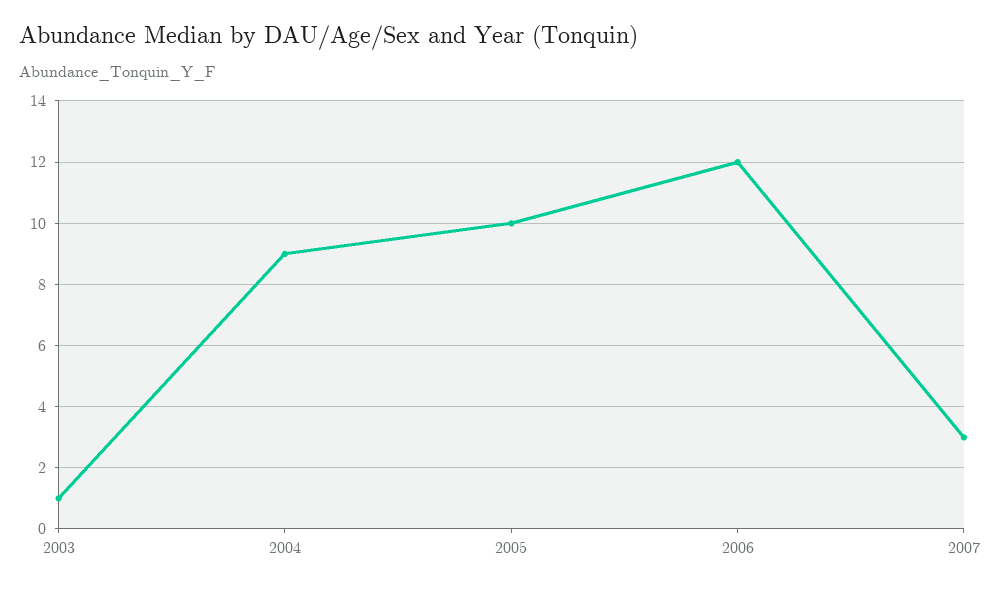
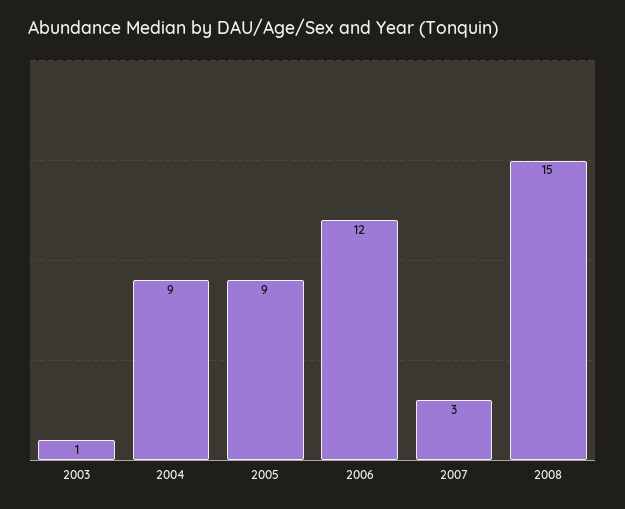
2005: 10 -> 9
2008: none -> 15

